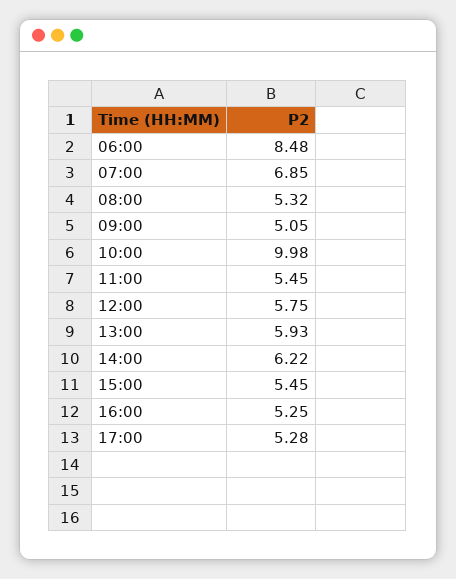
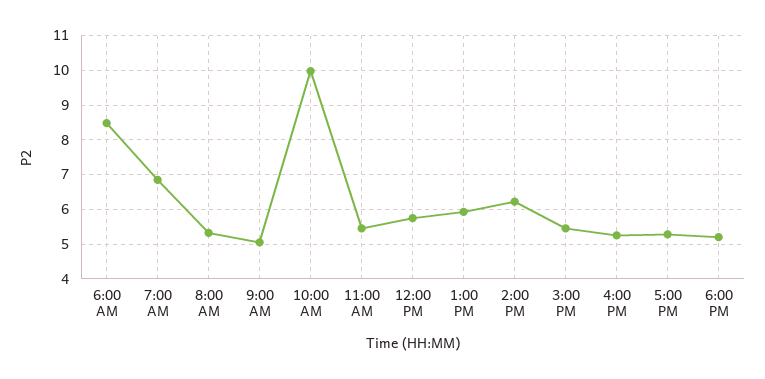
6:00 PM: none -> 5.2

